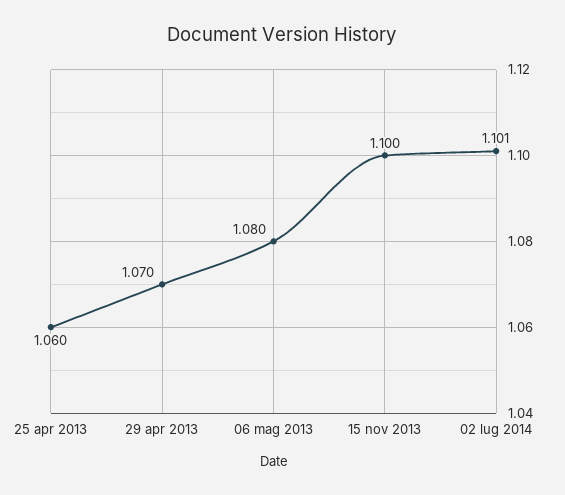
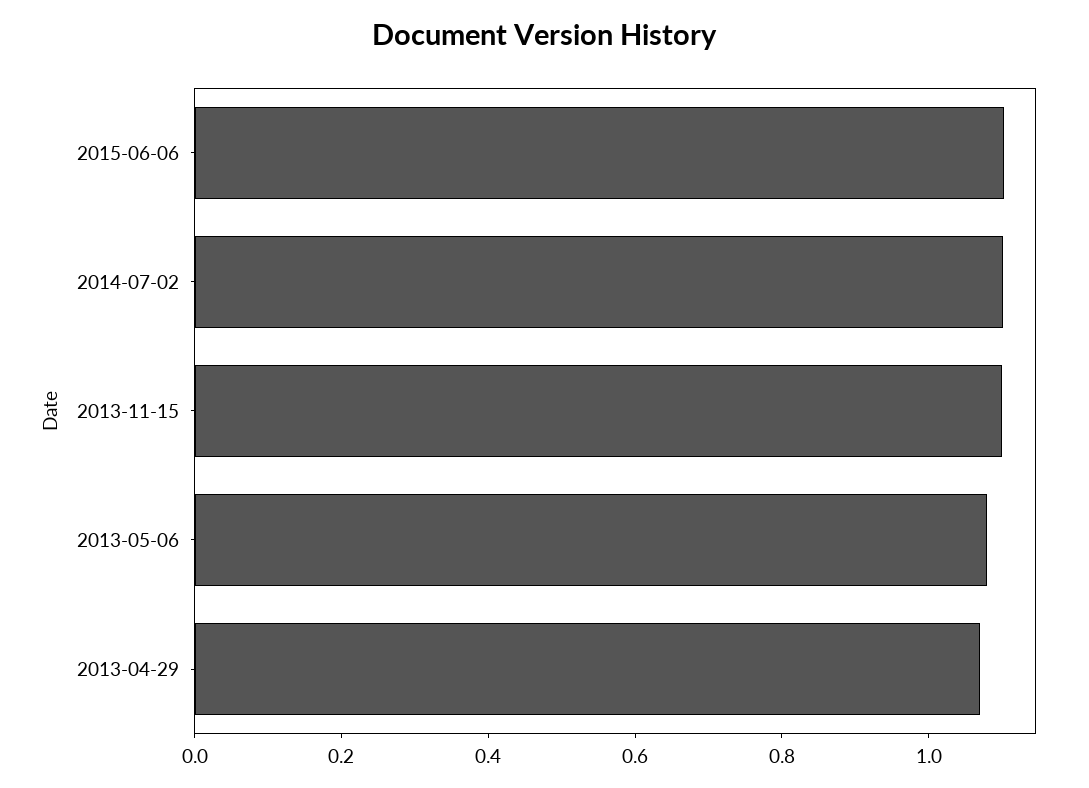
25 apr 2013: 1.06 -> none
2015-06-06: none -> 1.1

